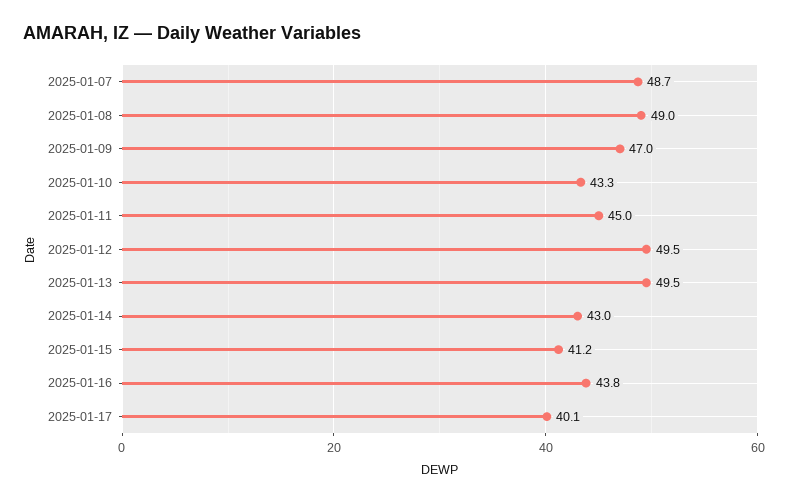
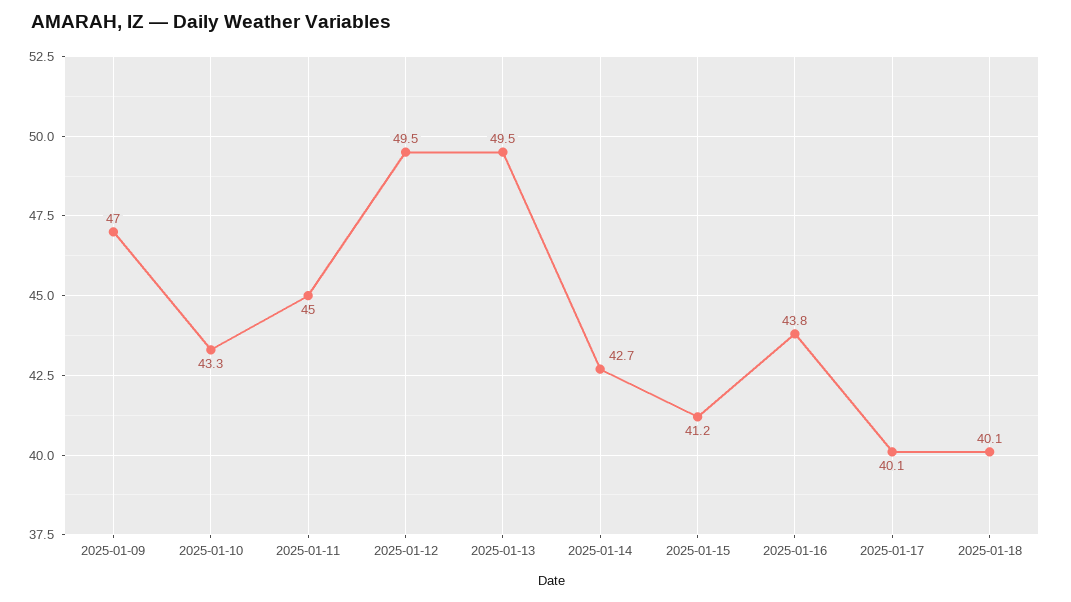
2025-01-07: 48.7 -> none
2025-01-08: 49 -> none
2025-01-14: 43 -> 42.7
2025-01-18: none -> 40.1

